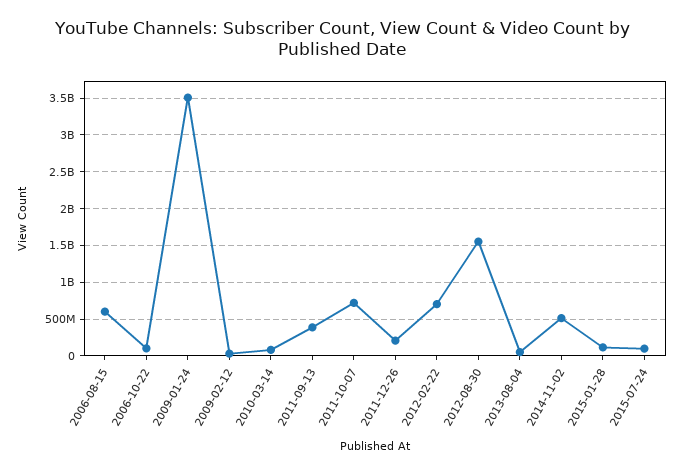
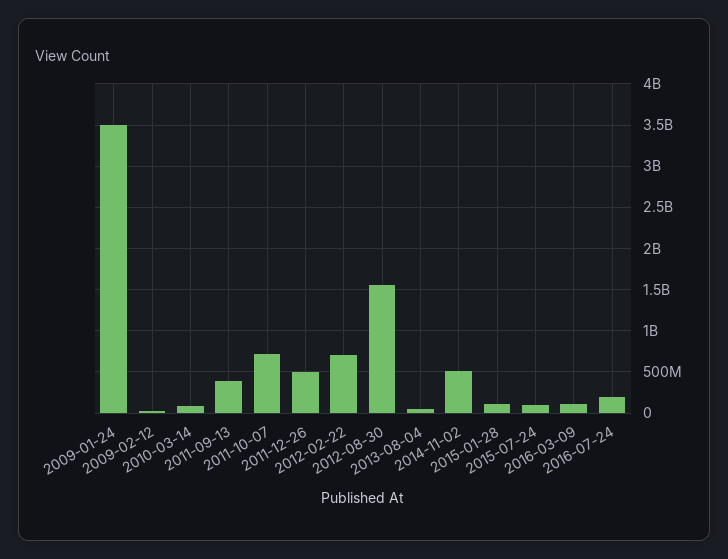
2006-08-15: 600000000 -> none
2006-10-22: 100000000 -> none
2011-12-26: 200000000 -> 500000000
2016-03-09: none -> 100000000
2016-07-24: none -> 200000000

